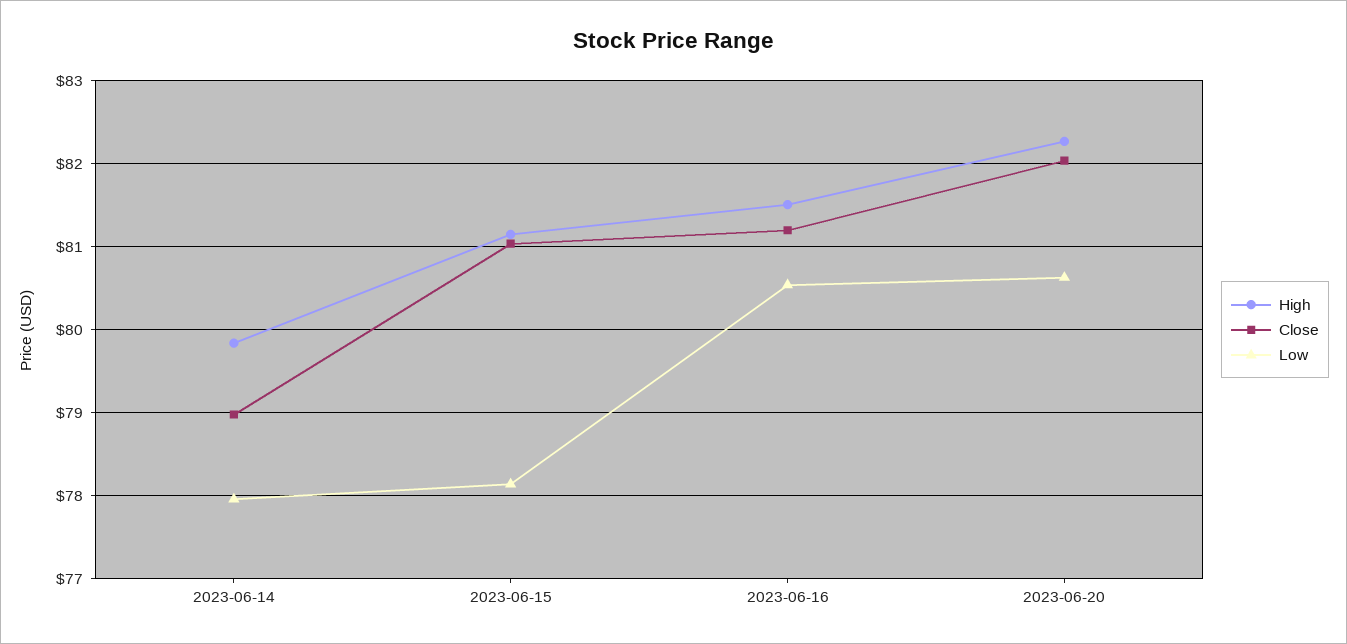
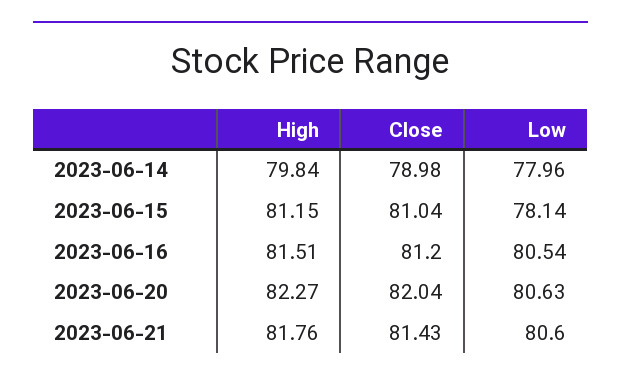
High, 2023-06-21: none -> 81.76
Close, 2023-06-21: none -> 81.43
Low, 2023-06-21: none -> 80.6

